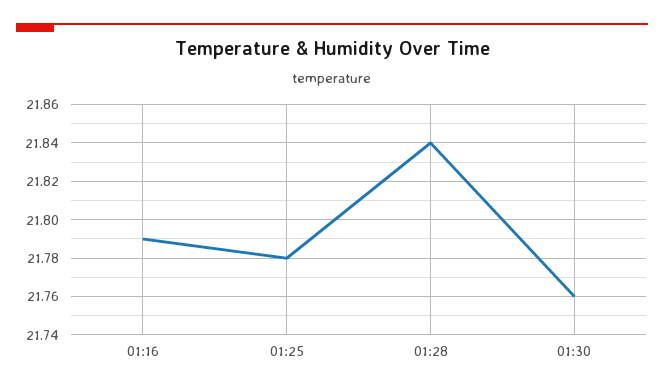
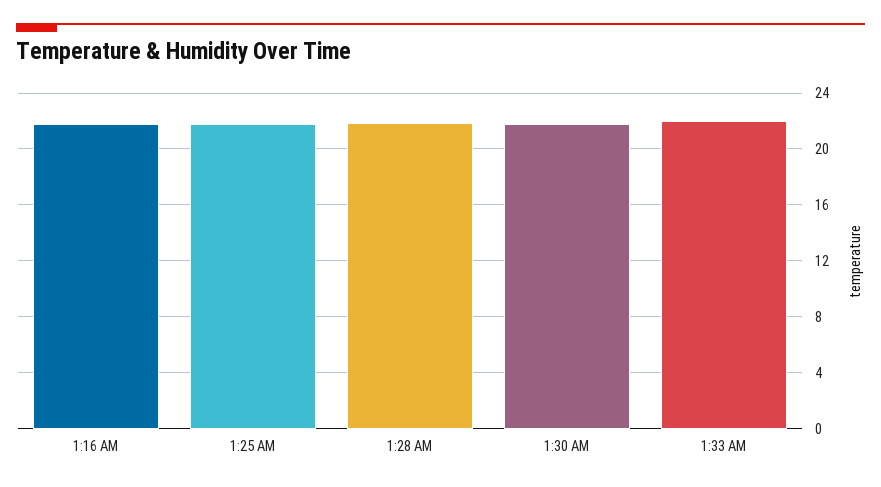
1:33 AM: none -> 22

